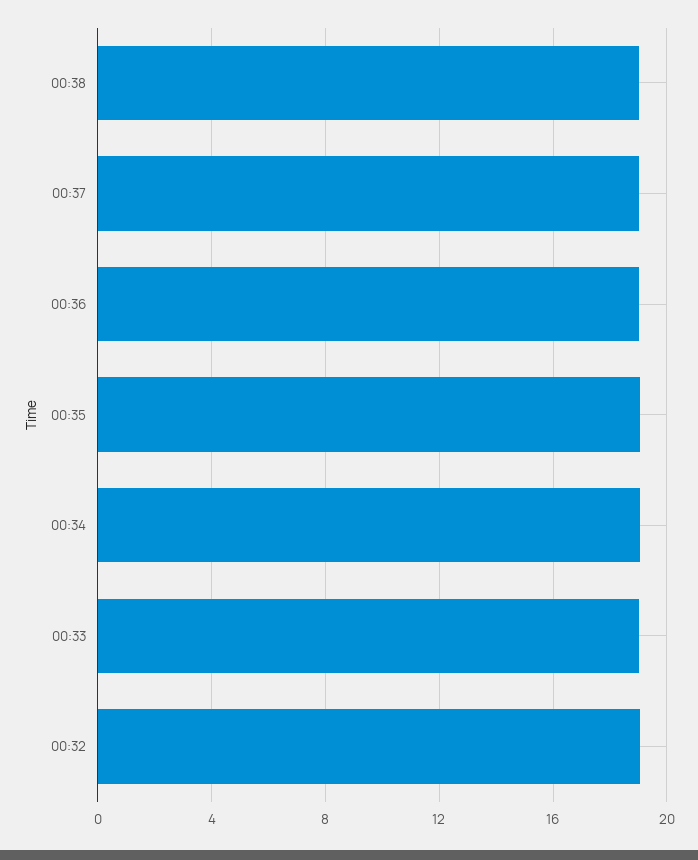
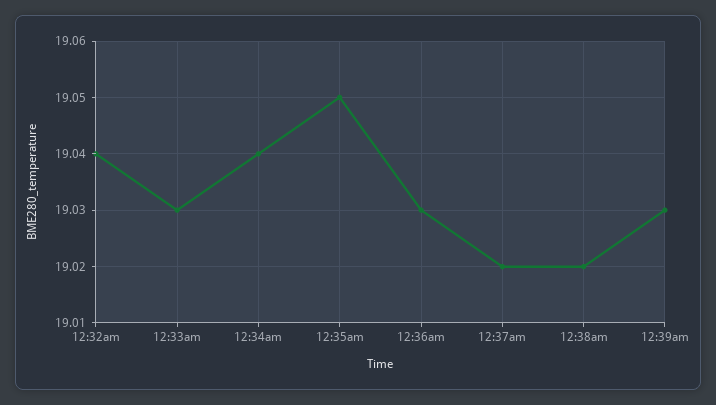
12:39am: none -> 19.03

